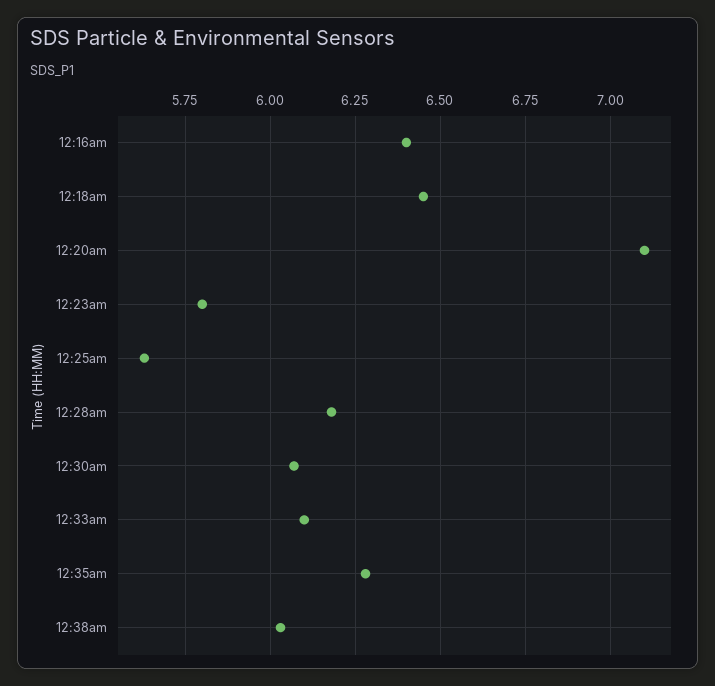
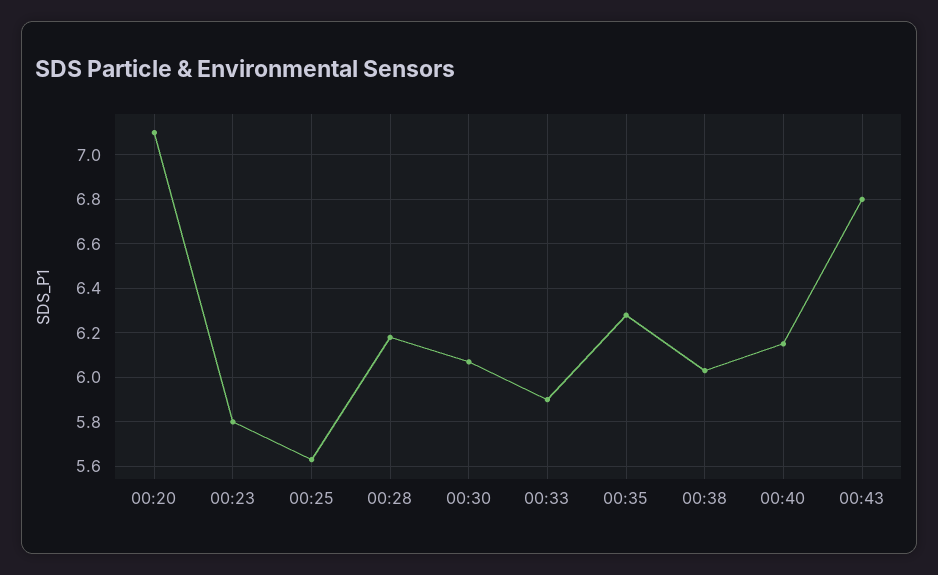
12:16am: 6.4 -> none
12:18am: 6.45 -> none
12:33am: 6.1 -> 5.9
00:40: none -> 6.15
00:43: none -> 6.8

